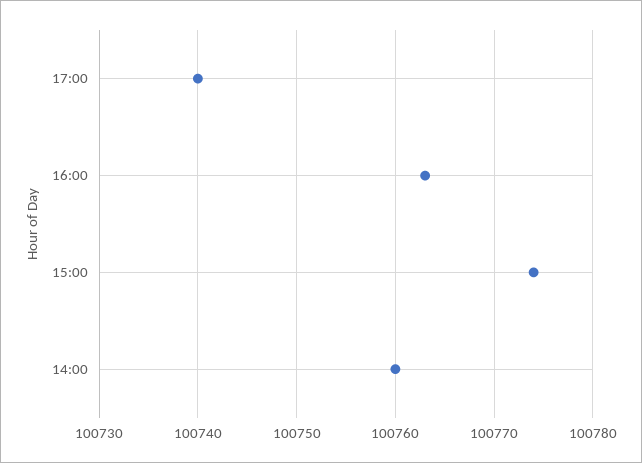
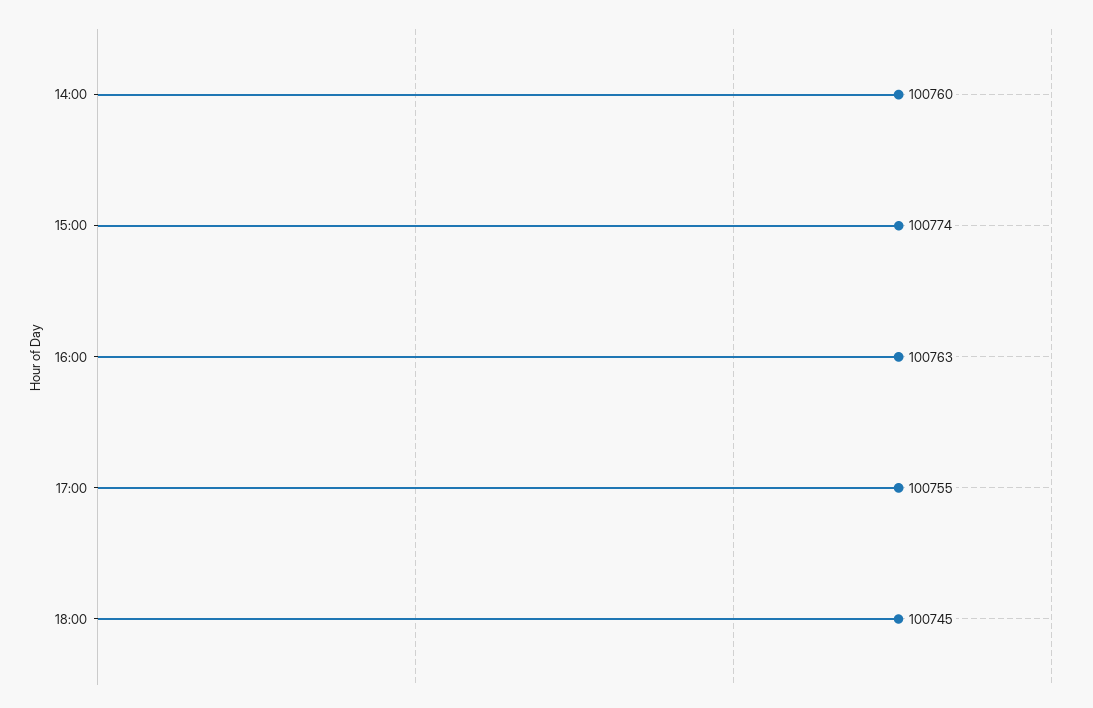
17:00: 100740 -> 100755
18:00: none -> 100745

